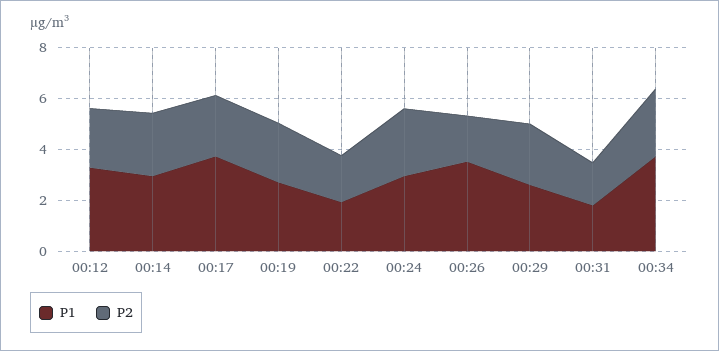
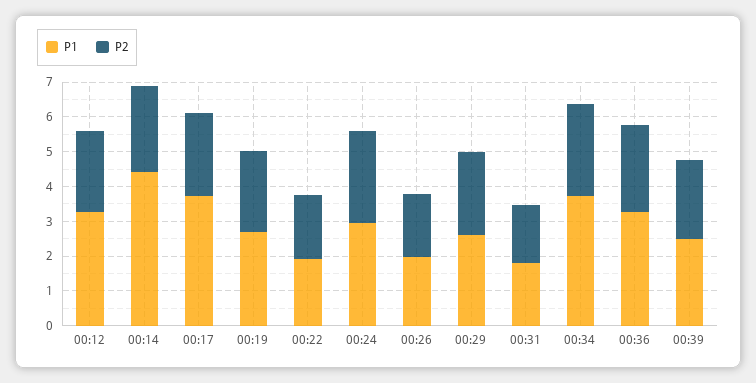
P1, 00:14: 3 -> 4.5
P1, 00:26: 3.5 -> 2
P1, 00:36: none -> 3.25
P2, 00:36: none -> 2.5
P1, 00:39: none -> 2.5
P2, 00:39: none -> 2.25

